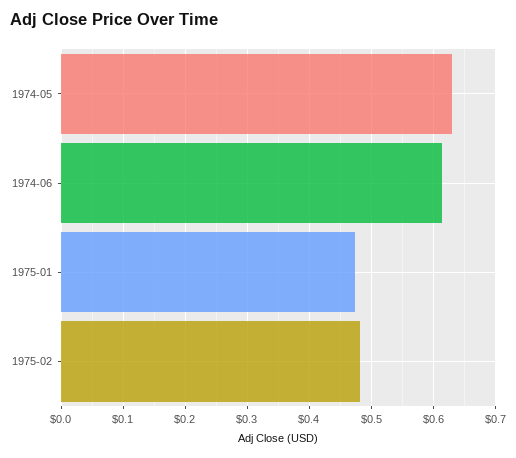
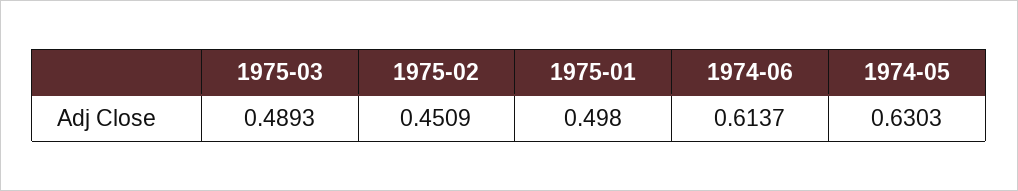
1975-01: 0.47 -> 0.498
1975-02: 0.48 -> 0.4509
1975-03: none -> 0.4893

